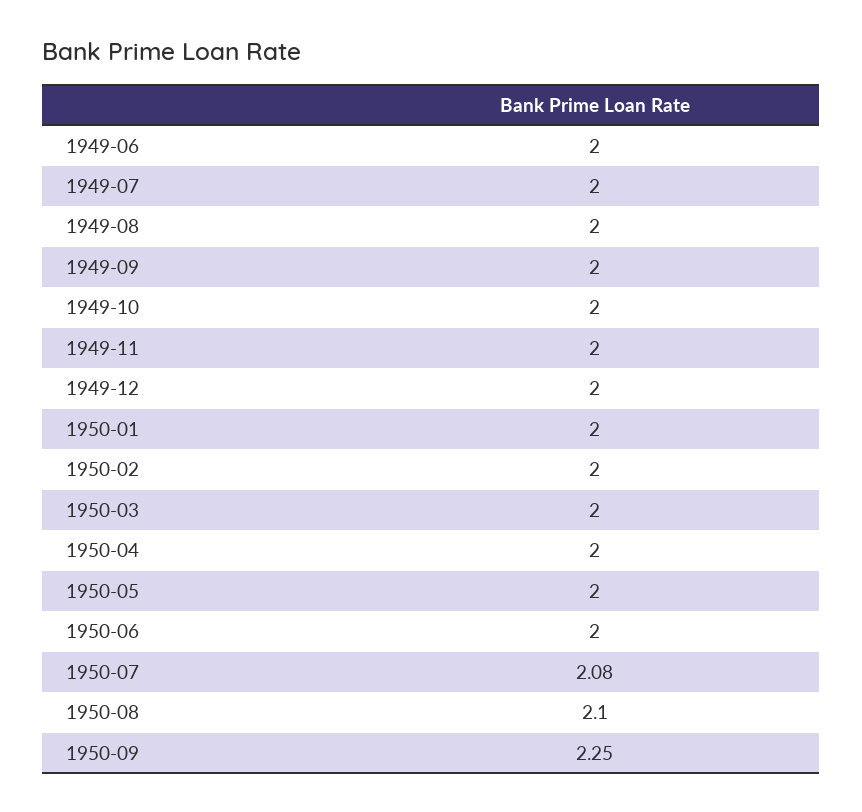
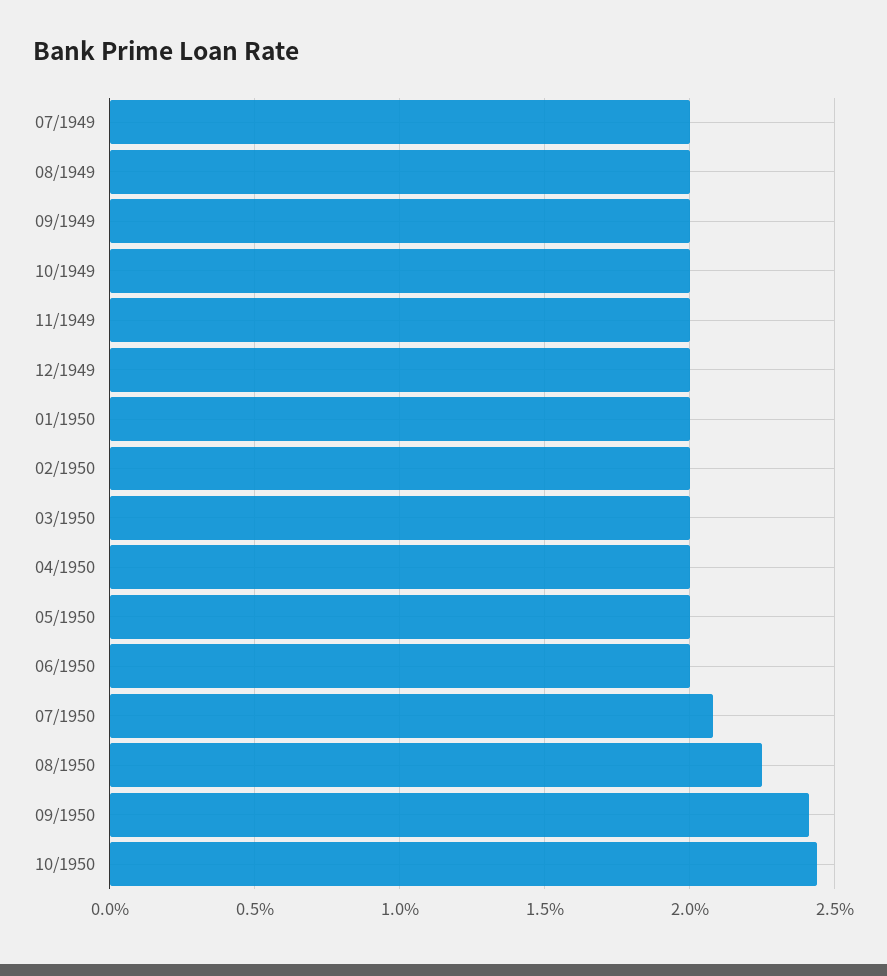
1949-06: 2 -> none
1950-08: 2.1 -> 2.25
1950-09: 2.25 -> 2.4
10/1950: none -> 2.45

